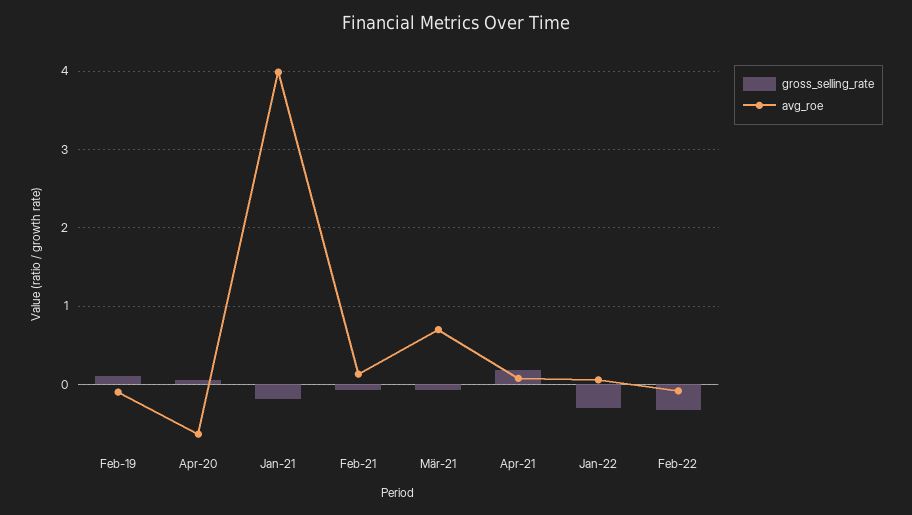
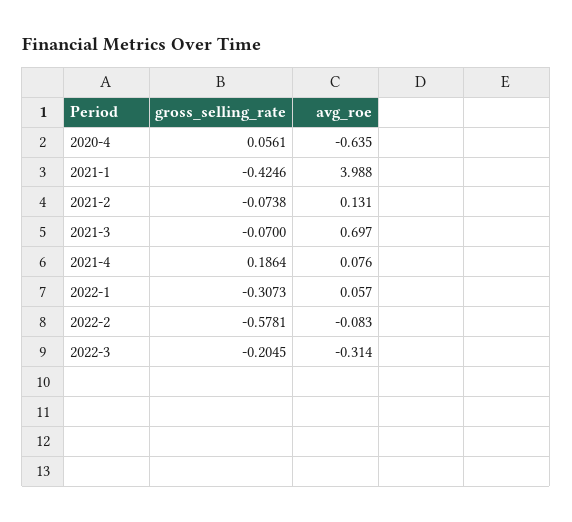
gross_selling_rate, Feb-19: 0.1 -> none
avg_roe, Feb-19: -0.1 -> none
gross_selling_rate, Jan-21: -0.2 -> -0.4246
gross_selling_rate, Feb-22: -0.3 -> -0.5781
gross_selling_rate, 2022-3: none -> -0.2045
avg_roe, 2022-3: none -> -0.314

